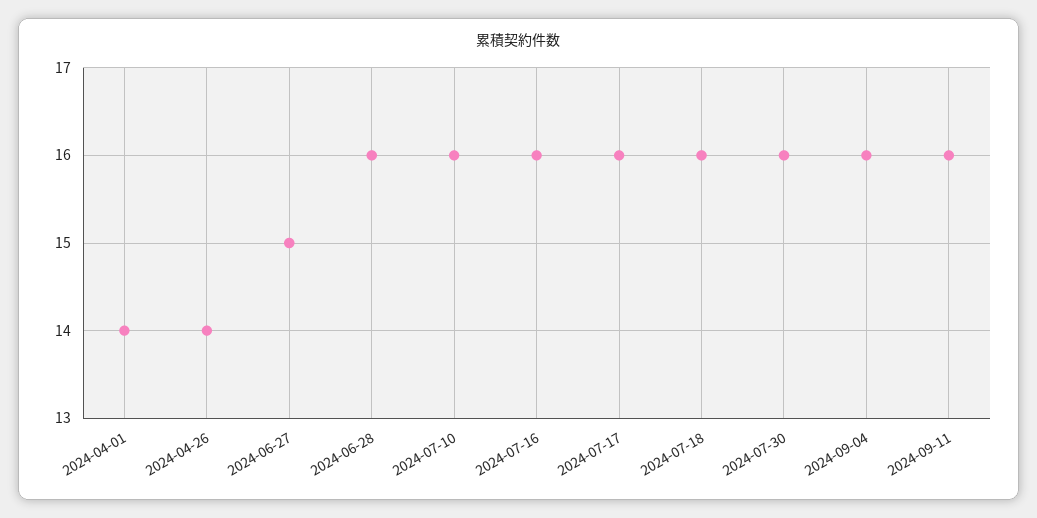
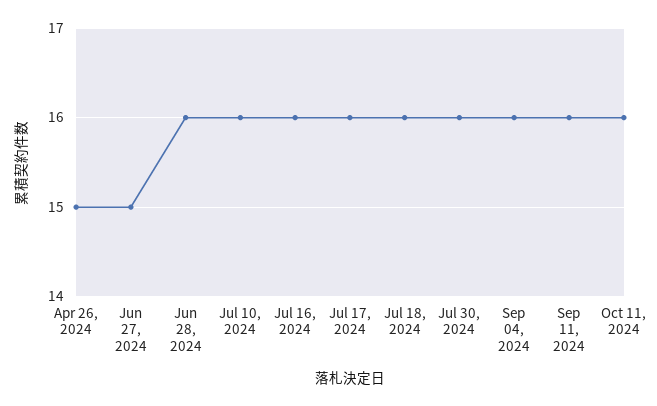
2024-04-01: 14 -> none
2024-04-26: 14 -> 15
Oct 11, 2024: none -> 16

